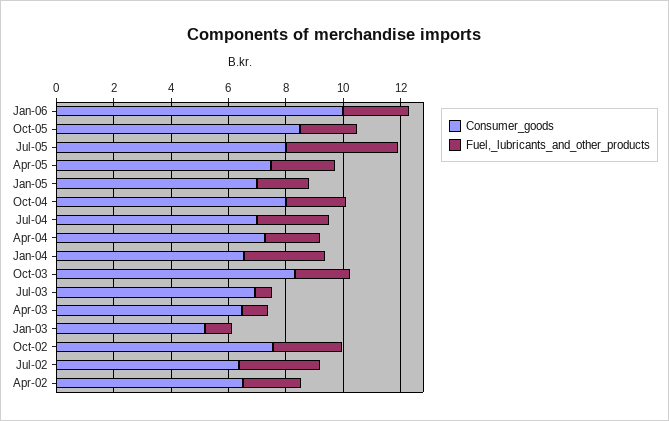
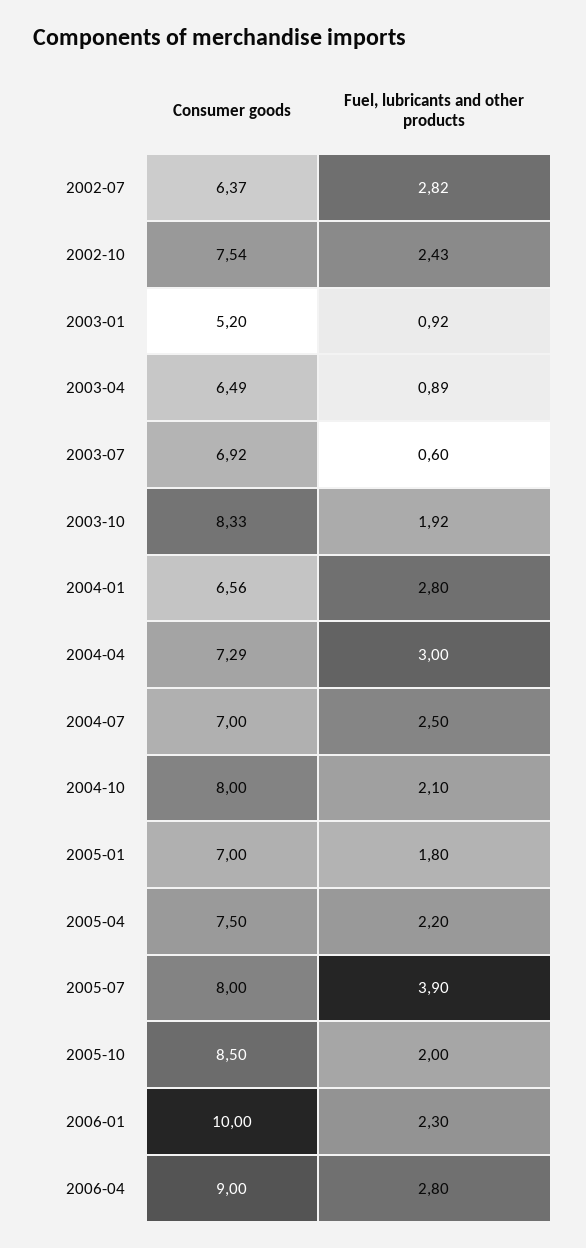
Fuel,_lubricants_and_other_products, Apr-04: 2 -> 3
Consumer_goods, Apr-02: 6.5 -> none
Fuel,_lubricants_and_other_products, Apr-02: 2 -> none
Consumer_goods, 2006-04: none -> 9
Fuel,_lubricants_and_other_products, 2006-04: none -> 2.8

